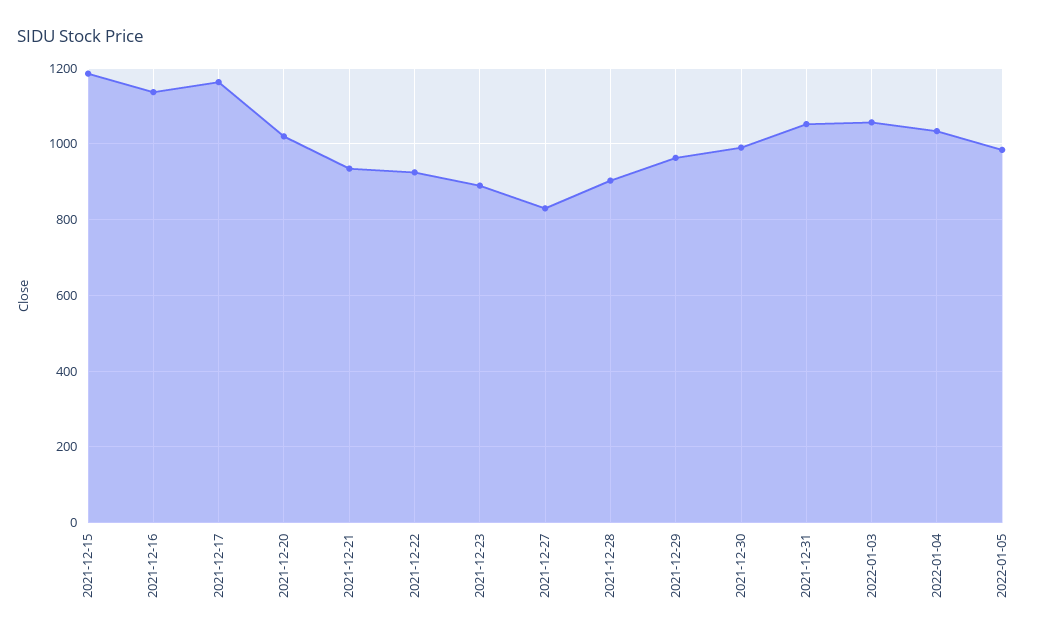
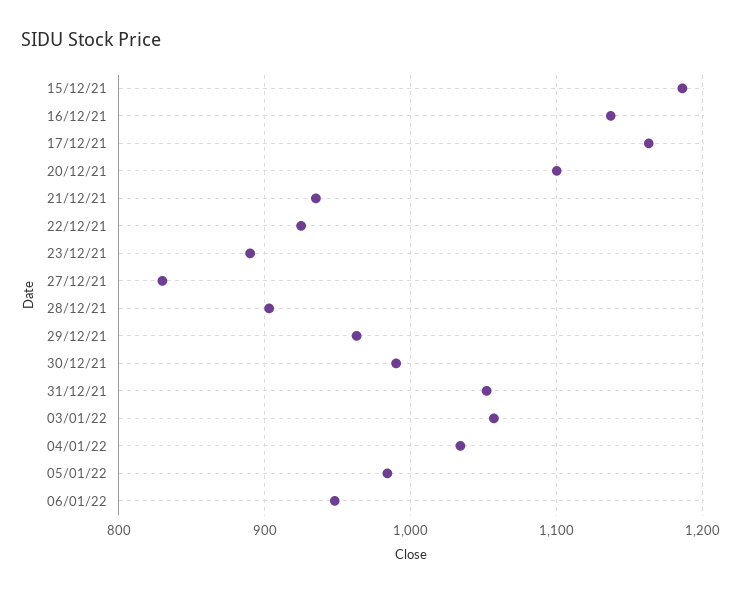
2021-12-20: 1020 -> 1100
06/01/22: none -> 950

